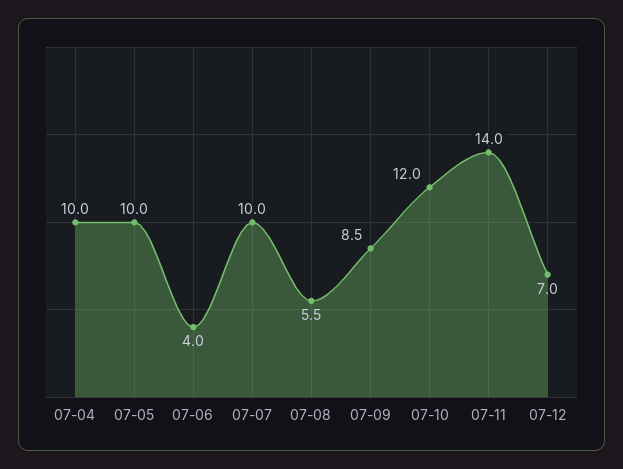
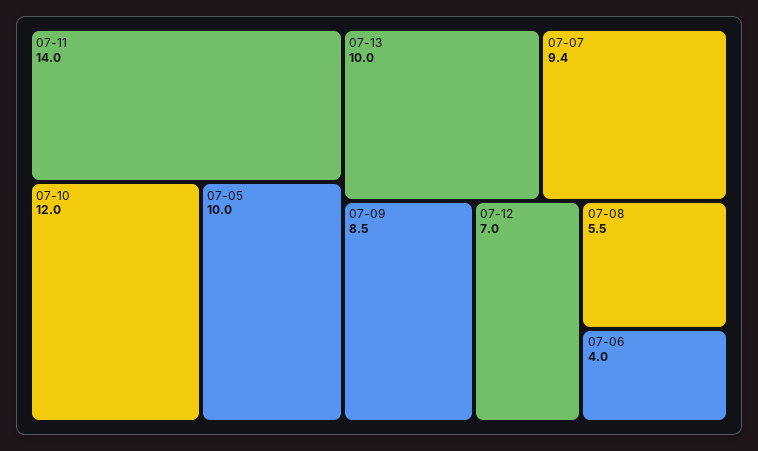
07-04: 10 -> none
07-07: 10 -> 9.4
07-13: none -> 10

